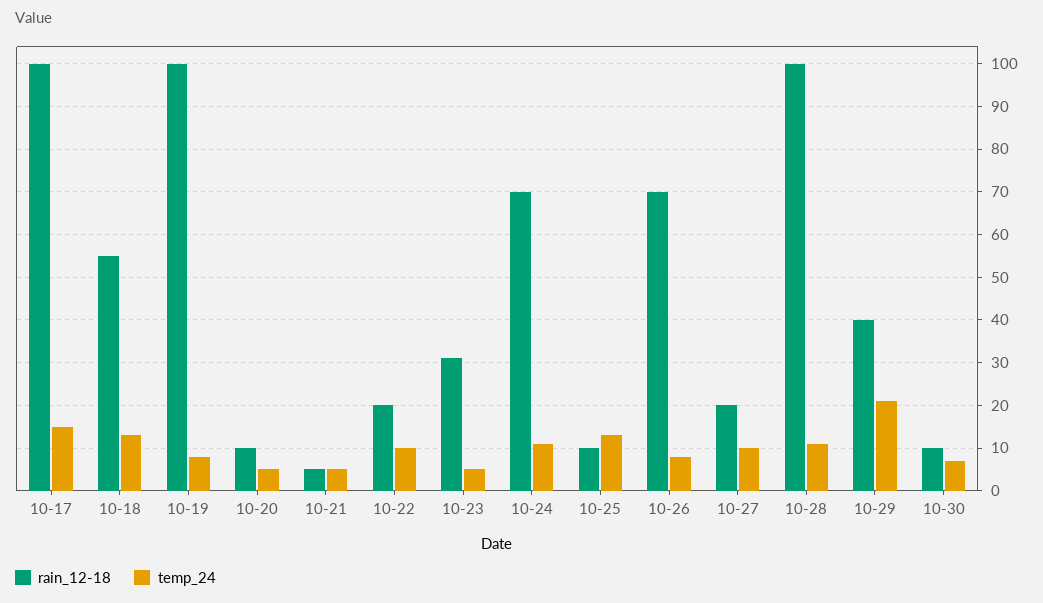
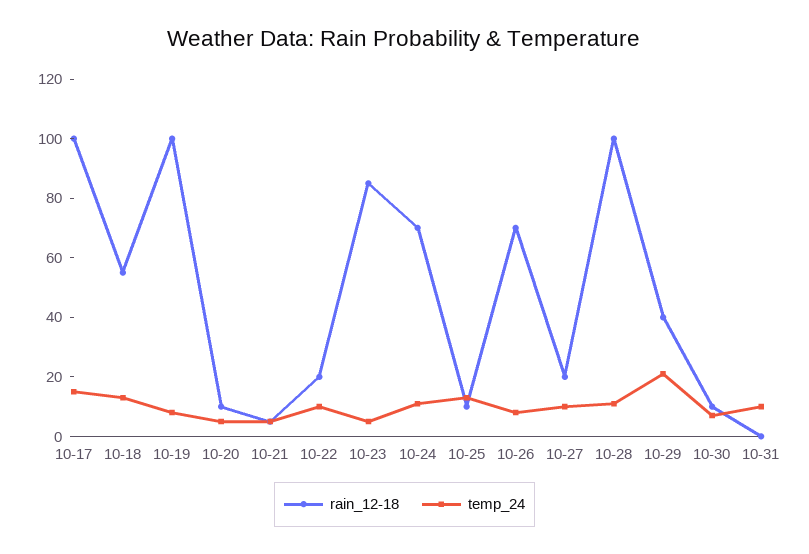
rain_12-18, 10-23: 30 -> 85
rain_12-18, 10-31: none -> 0
temp_24, 10-31: none -> 10

